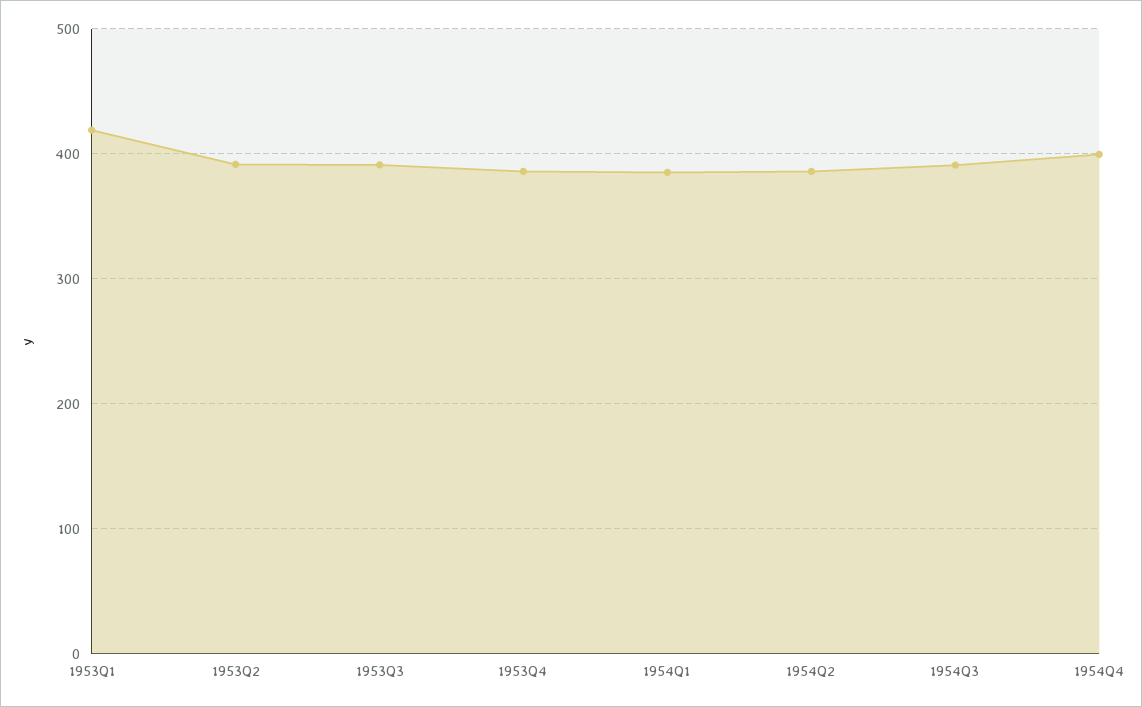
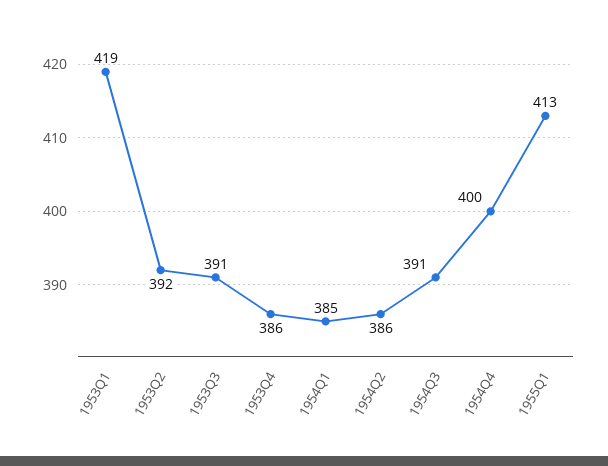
1955Q1: none -> 413

